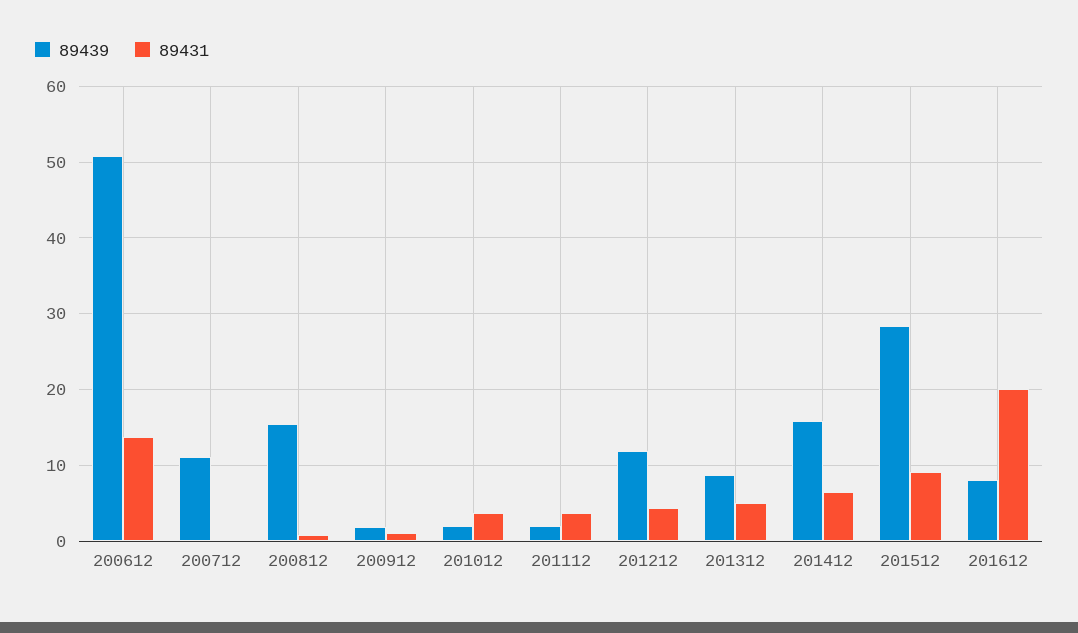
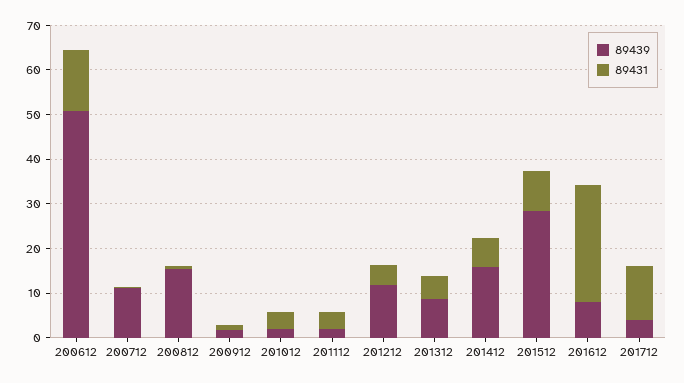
89431, 201612: 20 -> 26
89439, 201712: none -> 4
89431, 201712: none -> 12

